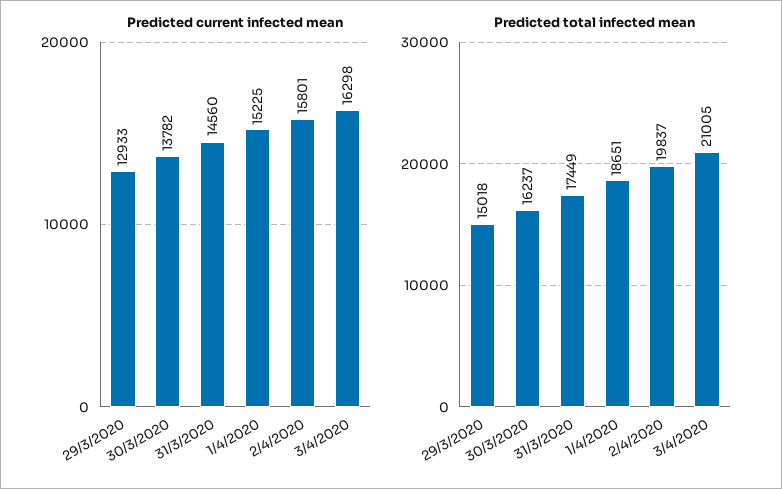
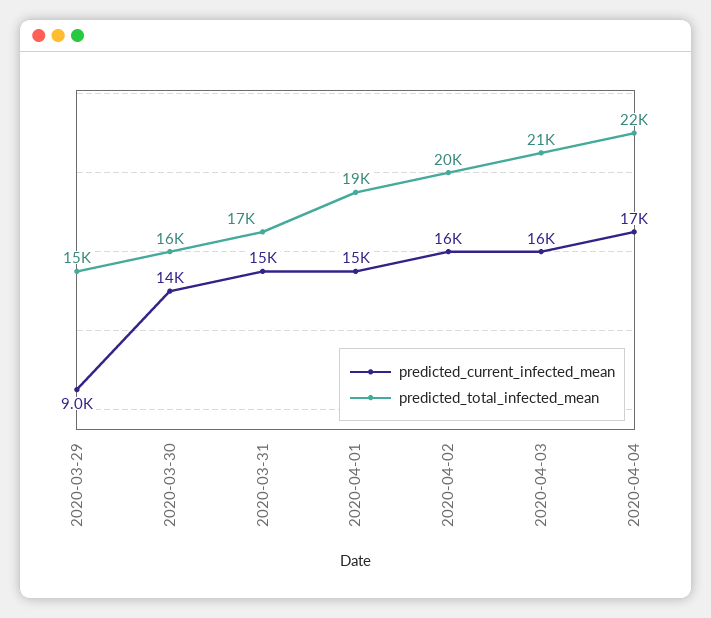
Predicted current infected mean, 29/3/2020: 12933 -> 9000
Predicted current infected mean, 2020-04-04: none -> 17000
Predicted total infected mean, 2020-04-04: none -> 22000

